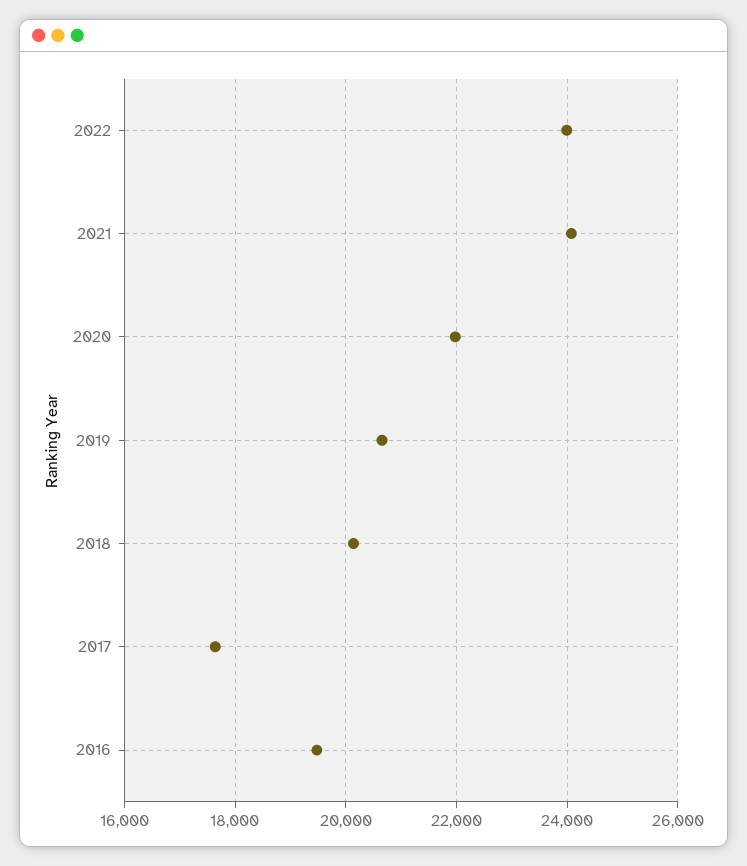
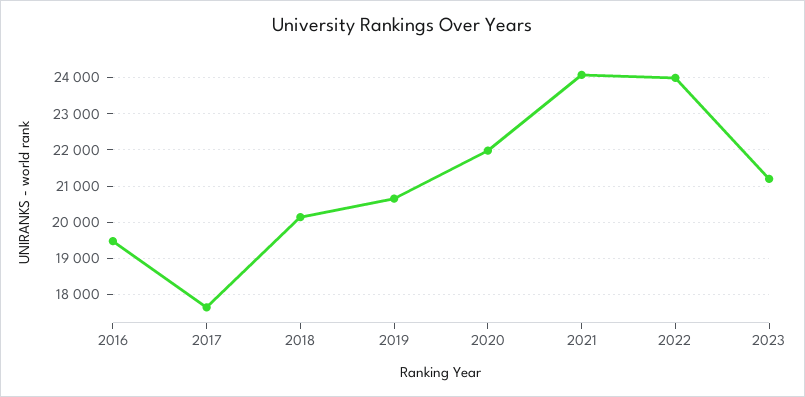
2023: none -> 21200

